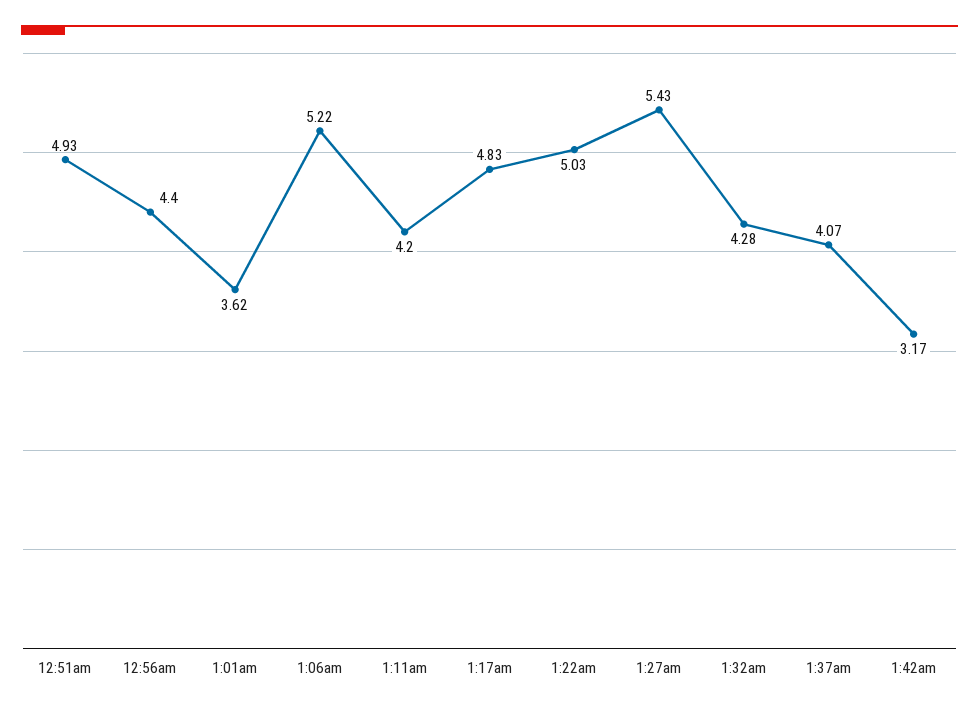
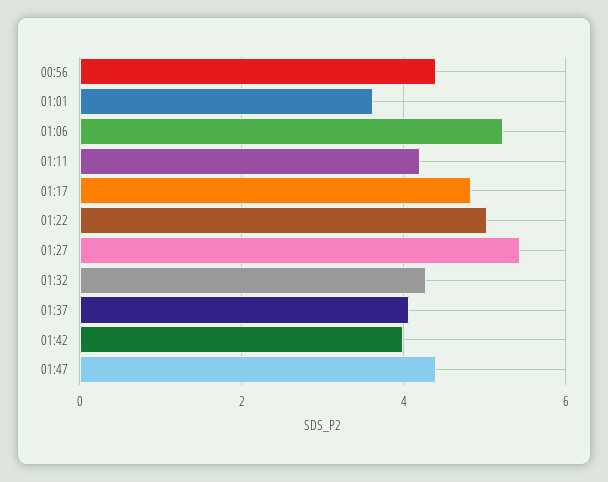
12:51am: 4.93 -> none
1:42am: 3.17 -> 4
01:47: none -> 4.4

